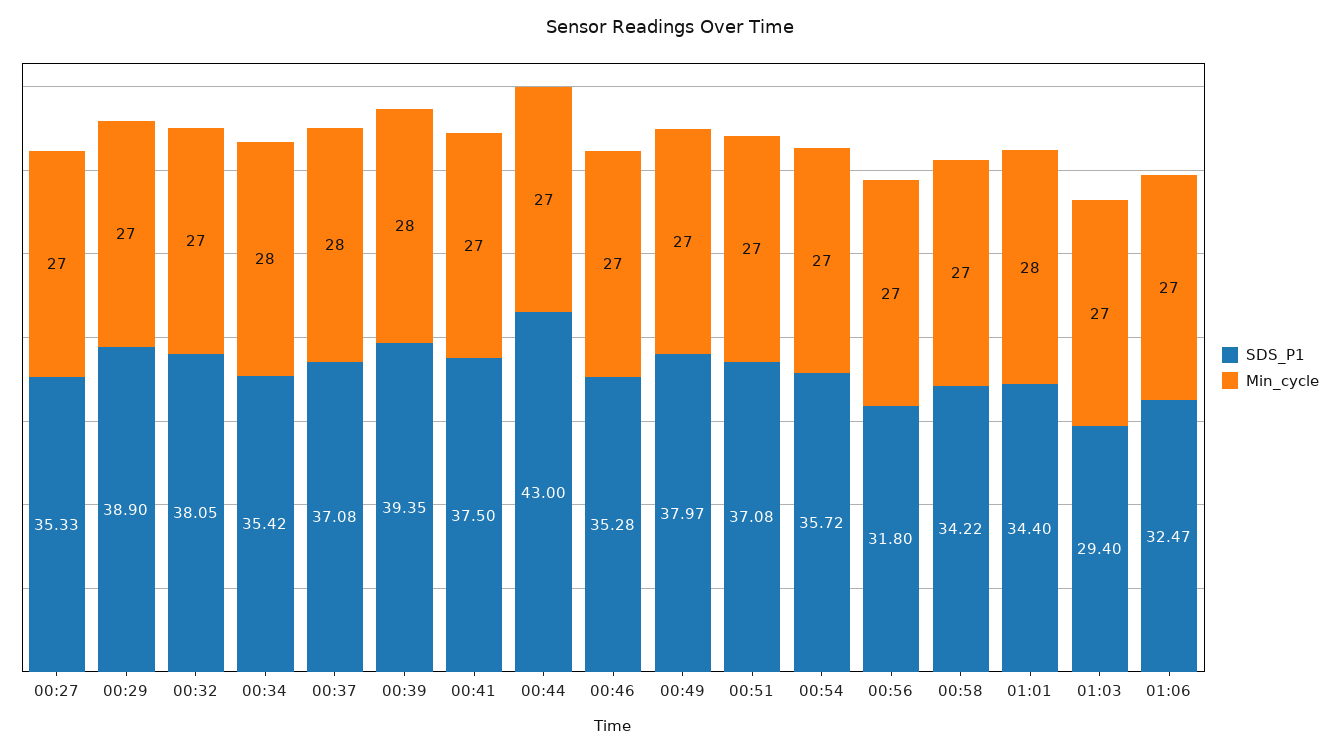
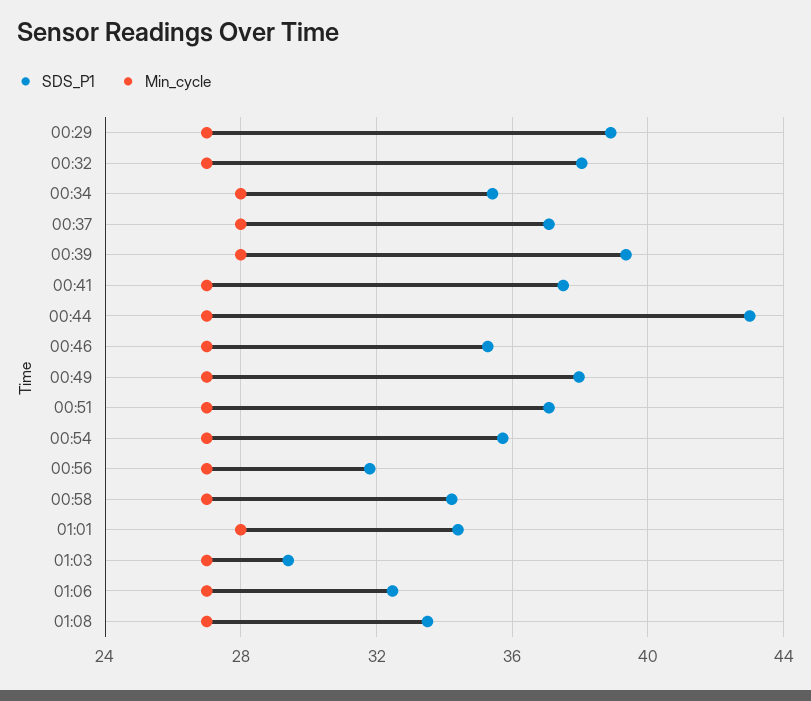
SDS_P1, 00:27: 35.33 -> none
Min_cycle, 00:27: 27 -> none
SDS_P1, 01:08: none -> 33.5
Min_cycle, 01:08: none -> 27

